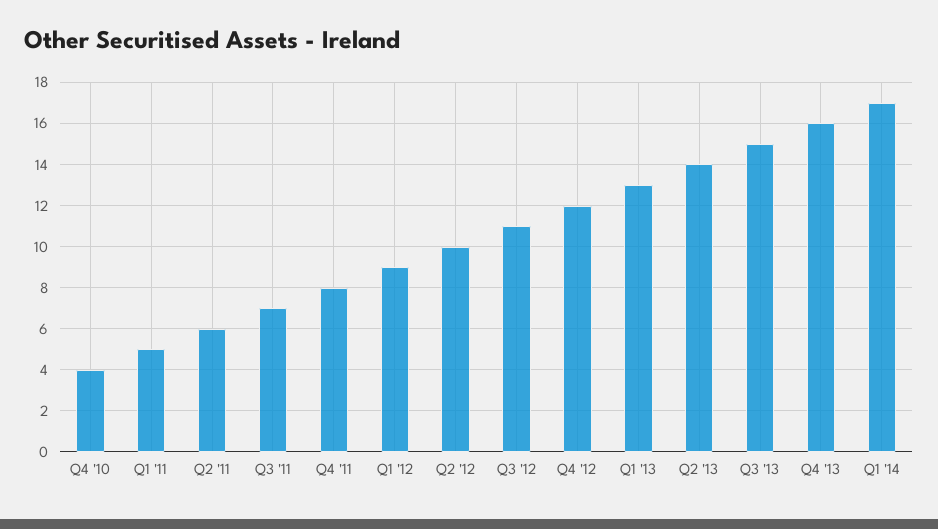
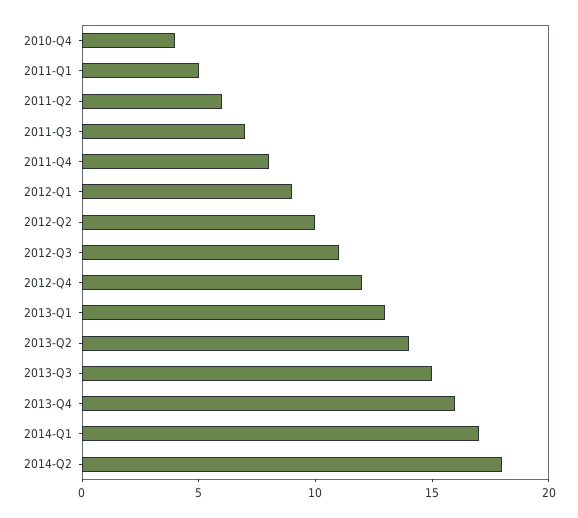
2014-Q2: none -> 18

